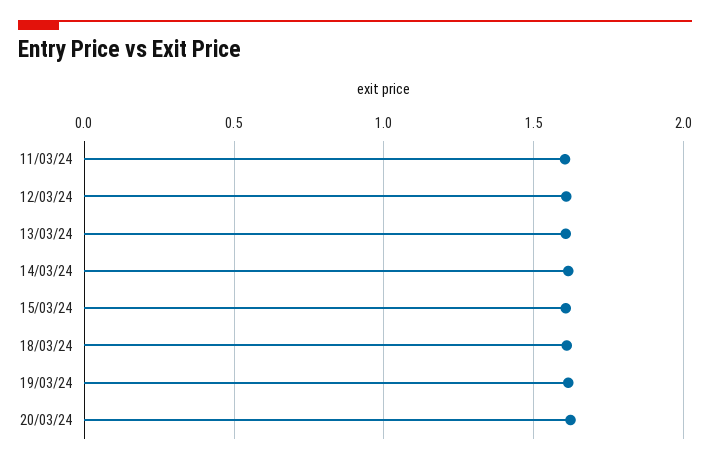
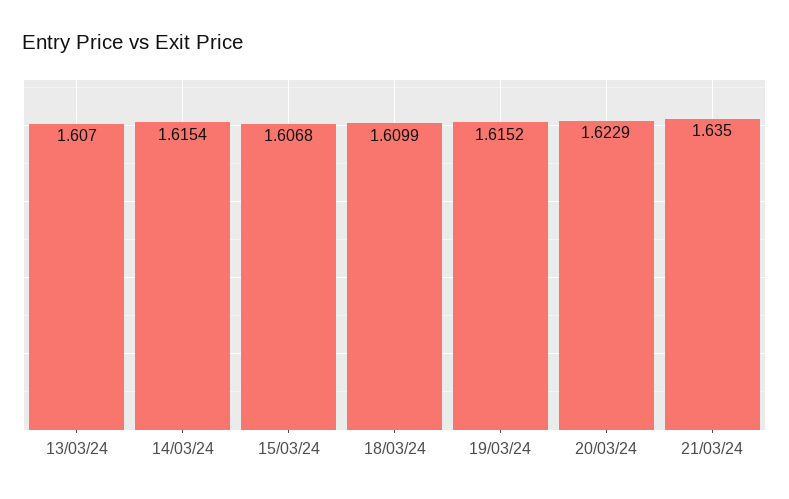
11/03/24: 1.6 -> none
12/03/24: 1.6 -> none
21/03/24: none -> 1.635

